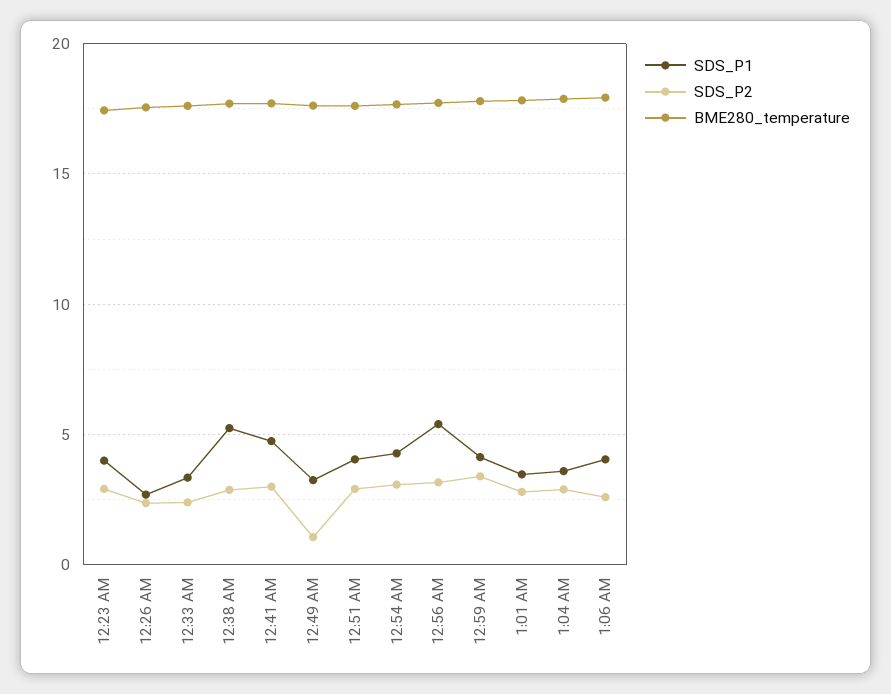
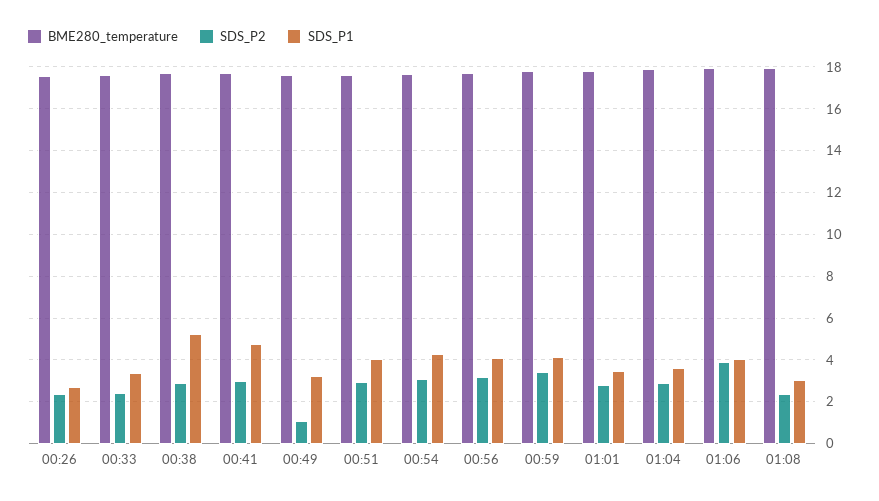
SDS_P1, 12:23 AM: 4 -> none
SDS_P2, 12:23 AM: 3 -> none
BME280_temperature, 12:23 AM: 17.5 -> none
SDS_P1, 12:56 AM: 5.5 -> 4
SDS_P2, 1:06 AM: 2.5 -> 4
BME280_temperature, 01:08: none -> 18
SDS_P2, 01:08: none -> 2.5
SDS_P1, 01:08: none -> 3

